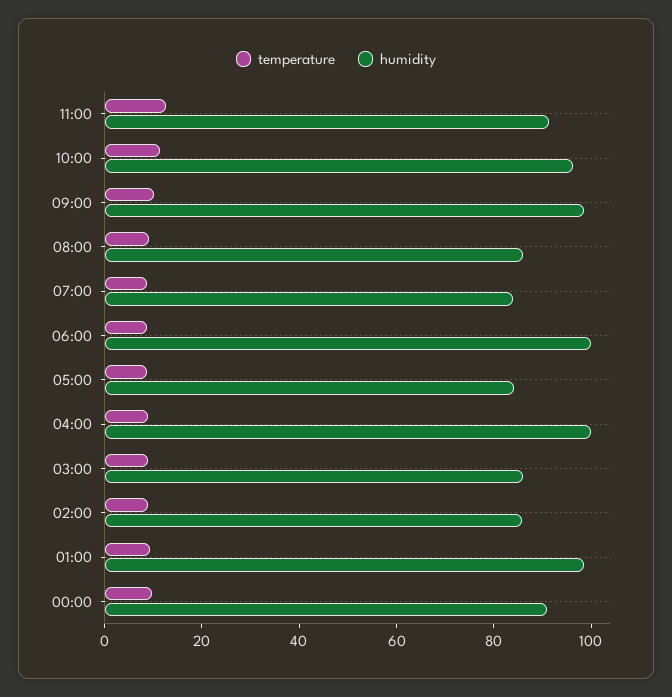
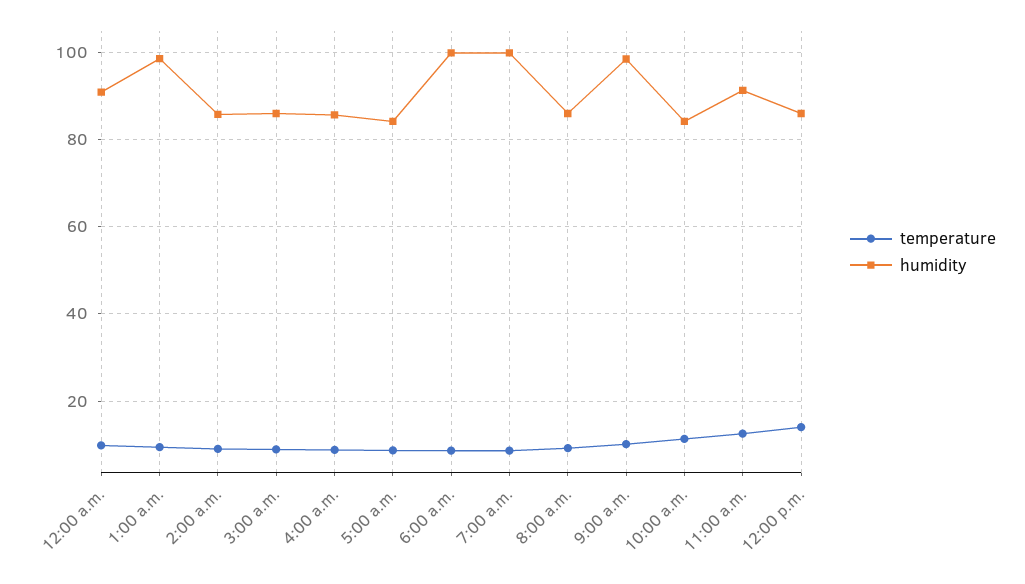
humidity, 10:00: 95 -> 84
humidity, 07:00: 85 -> 100
humidity, 04:00: 100 -> 86
temperature, 12:00 p.m.: none -> 14
humidity, 12:00 p.m.: none -> 86

